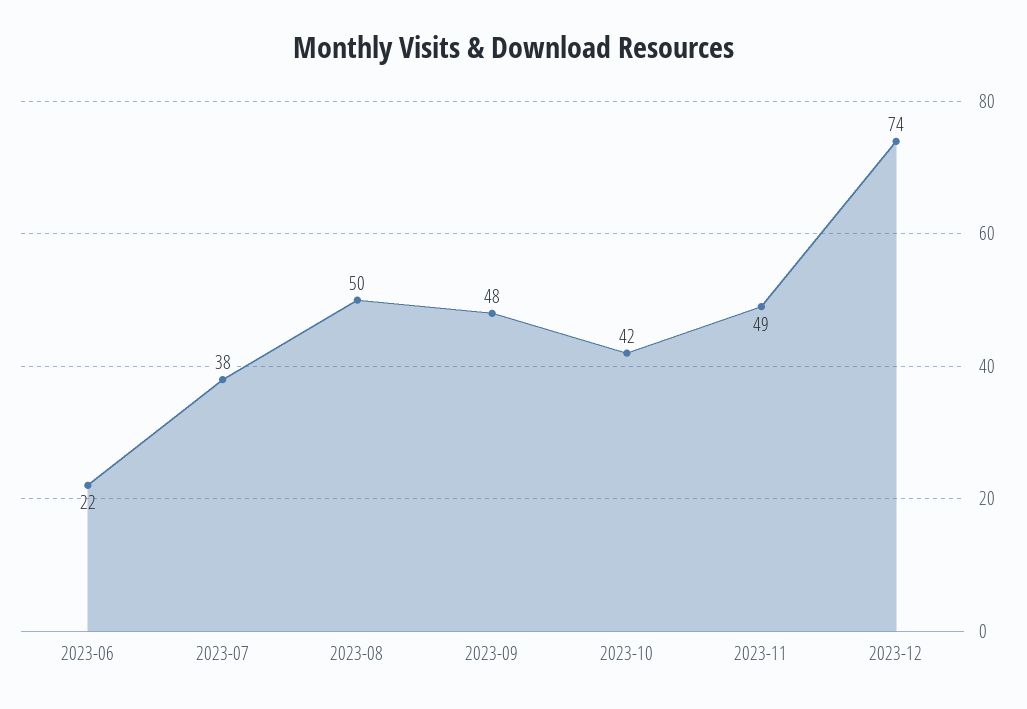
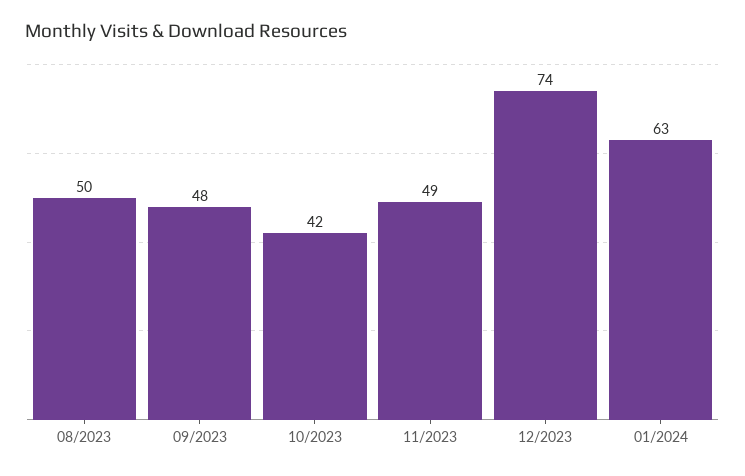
2023-06: 22 -> none
2023-07: 38 -> none
01/2024: none -> 63

